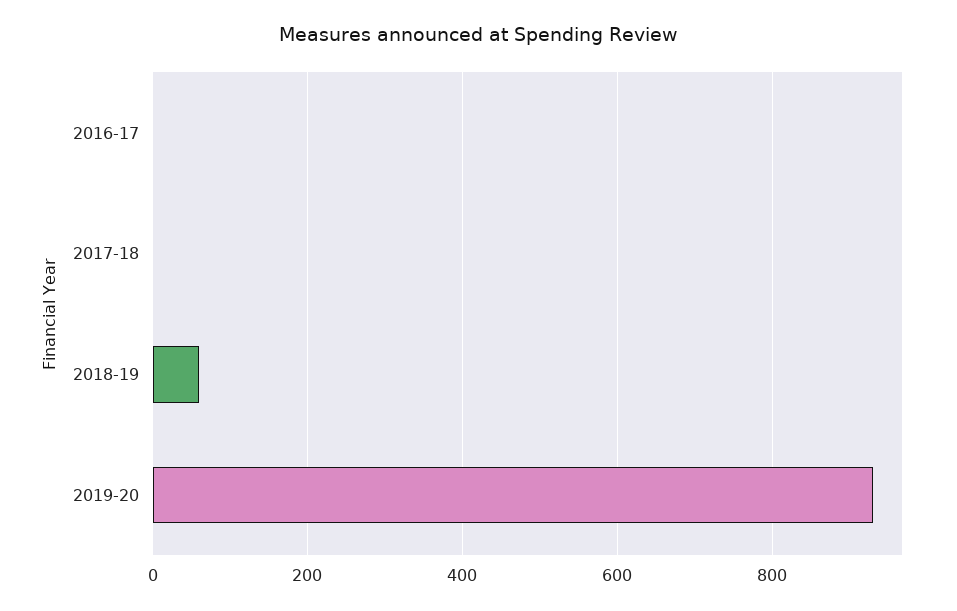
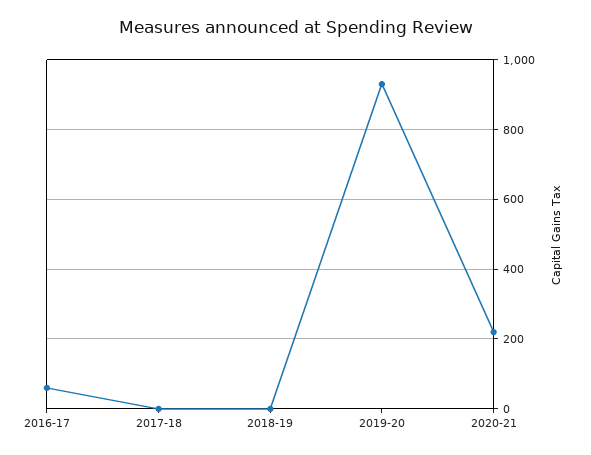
2016-17: 0 -> 60
2018-19: 60 -> 0
2020-21: none -> 220

